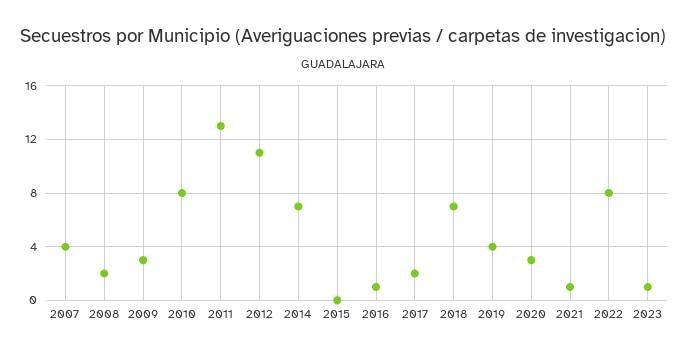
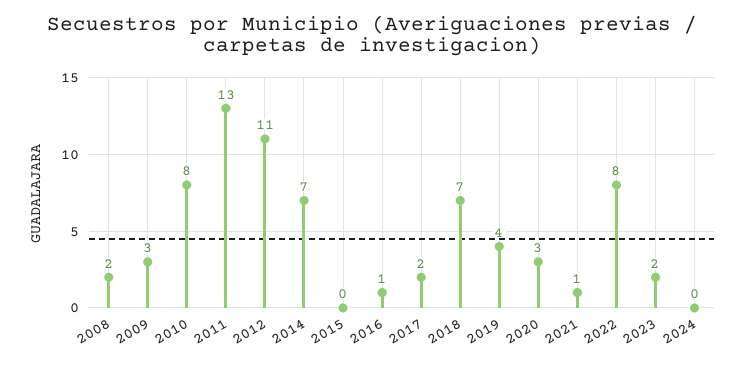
2007: 4 -> none
2023: 1 -> 2
2024: none -> 0

